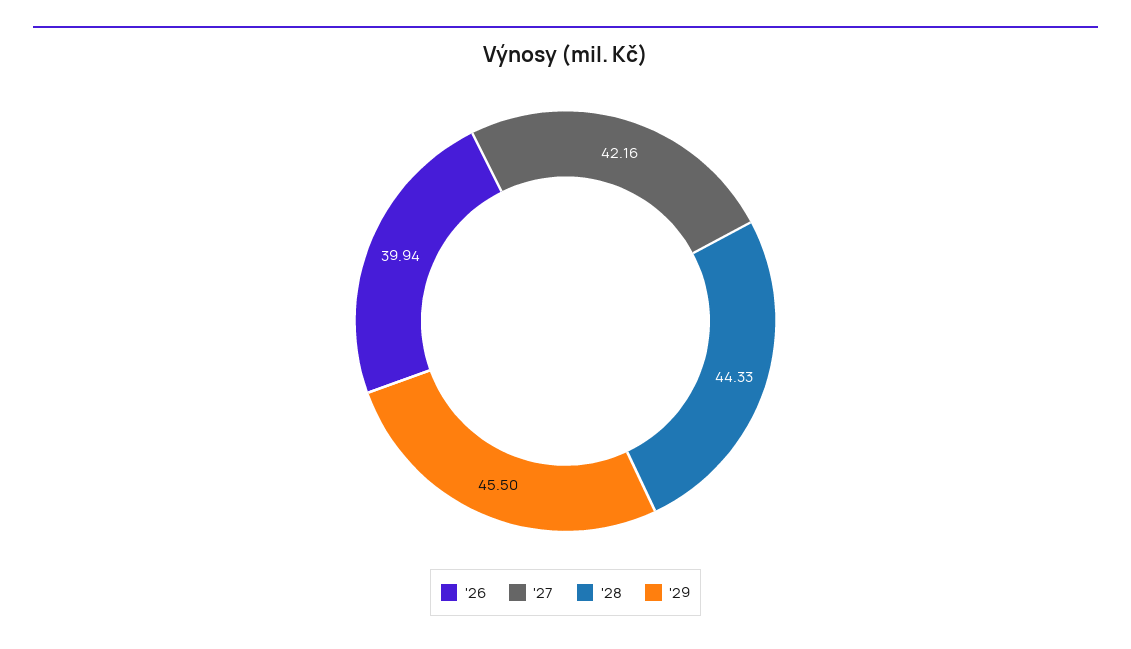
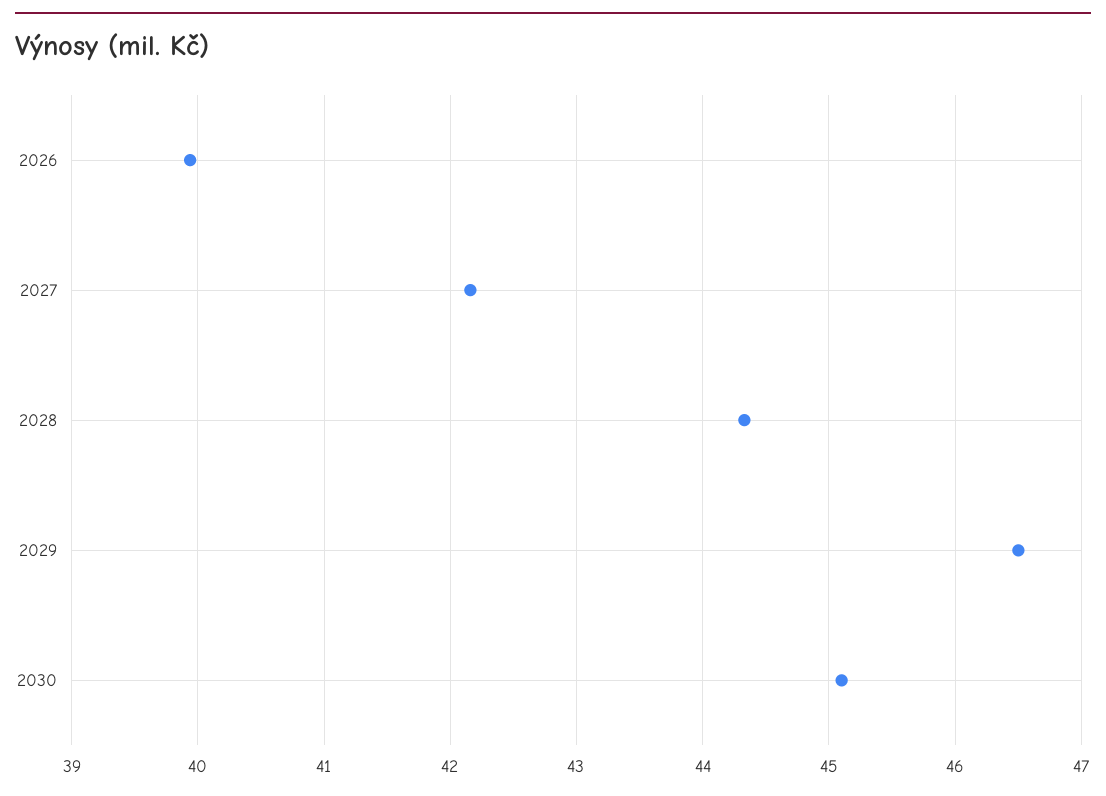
'29: 45.5 -> 46.5
2030: none -> 45.1

